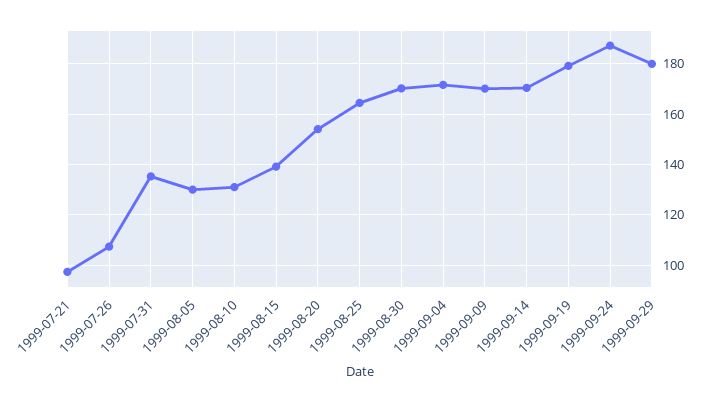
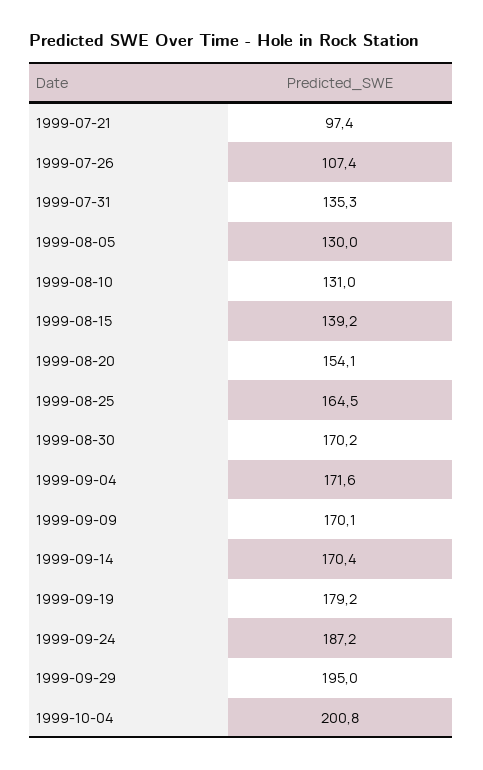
1999-09-29: 180 -> 195
1999-10-04: none -> 200.8

